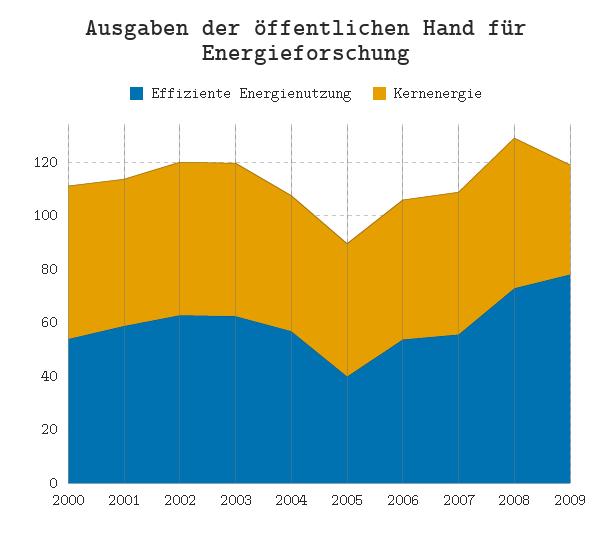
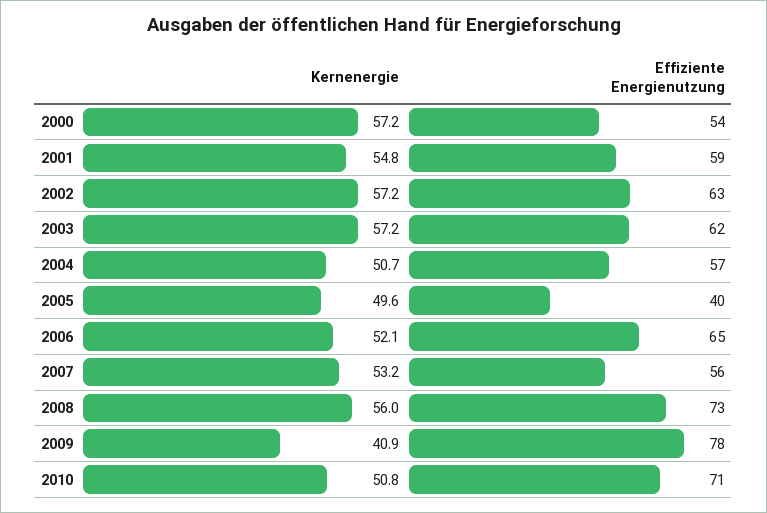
Effiziente Energienutzung, 2006: 55 -> 65
Kernenergie, 2010: none -> 50.8
Effiziente Energienutzung, 2010: none -> 71

